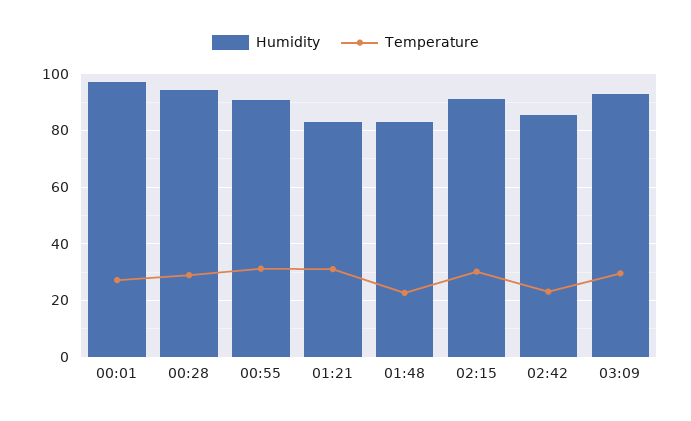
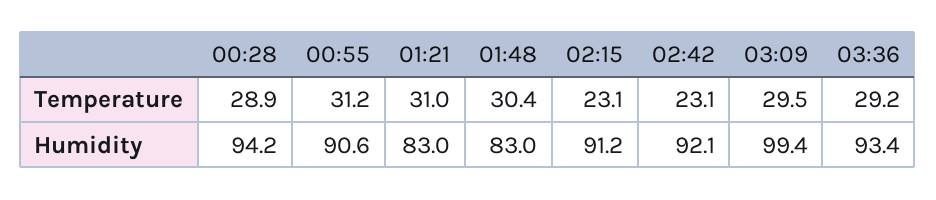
Humidity, 00:01: 97.5 -> none
Temperature, 00:01: 27.5 -> none
Temperature, 01:48: 22.5 -> 30.4
Temperature, 02:15: 30 -> 23.1
Humidity, 02:42: 85 -> 92.1
Humidity, 03:09: 92.5 -> 99.4
Temperature, 03:36: none -> 29.2
Humidity, 03:36: none -> 93.4

